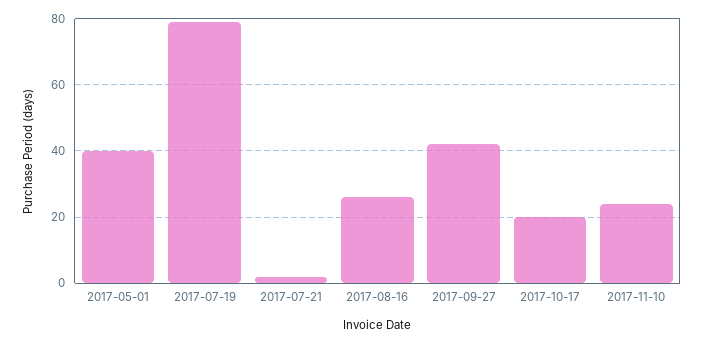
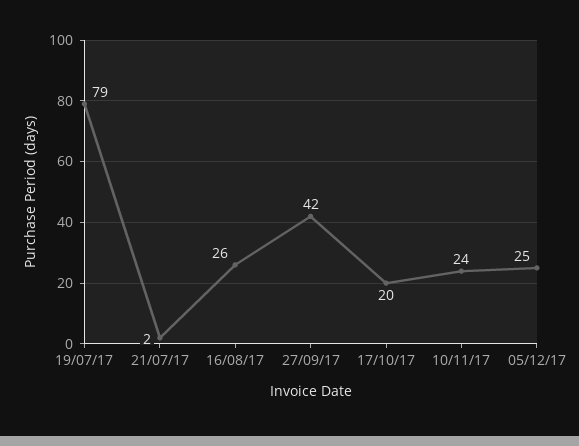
2017-05-01: 40 -> none
05/12/17: none -> 25

